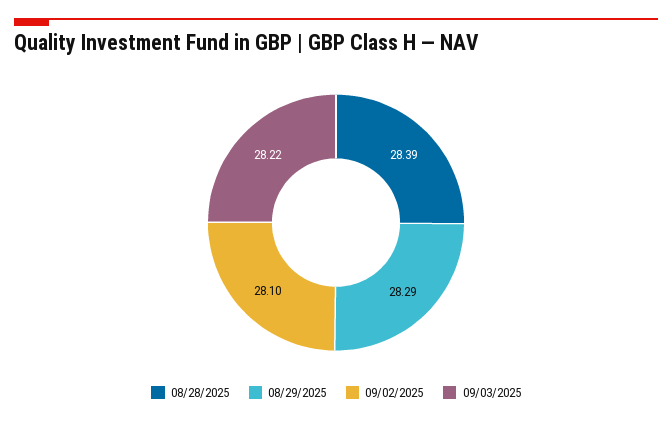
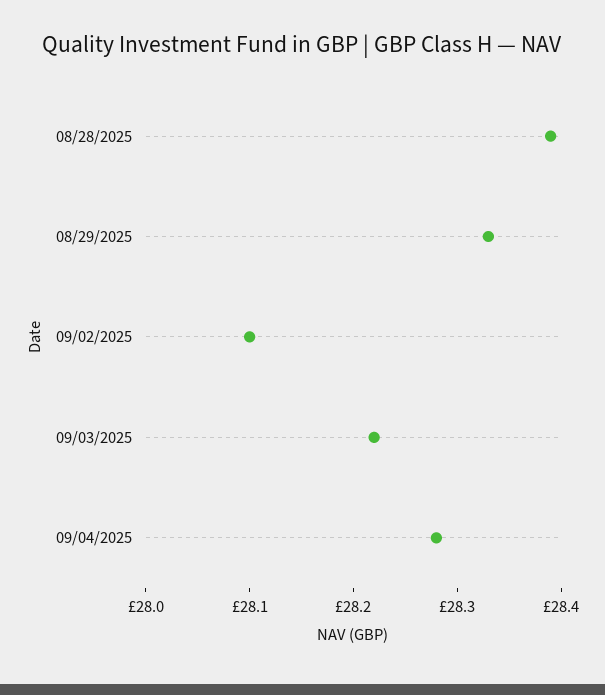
08/29/2025: 28.29 -> 28.33
09/04/2025: none -> 28.28

